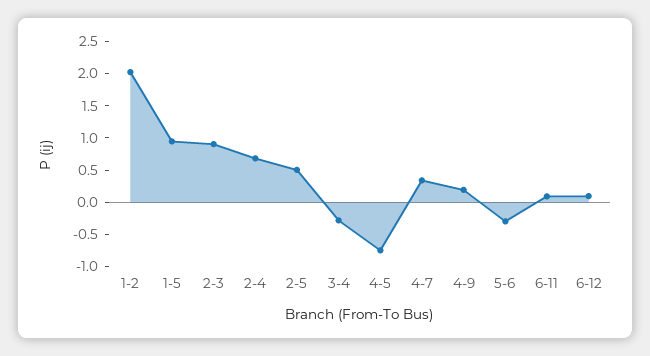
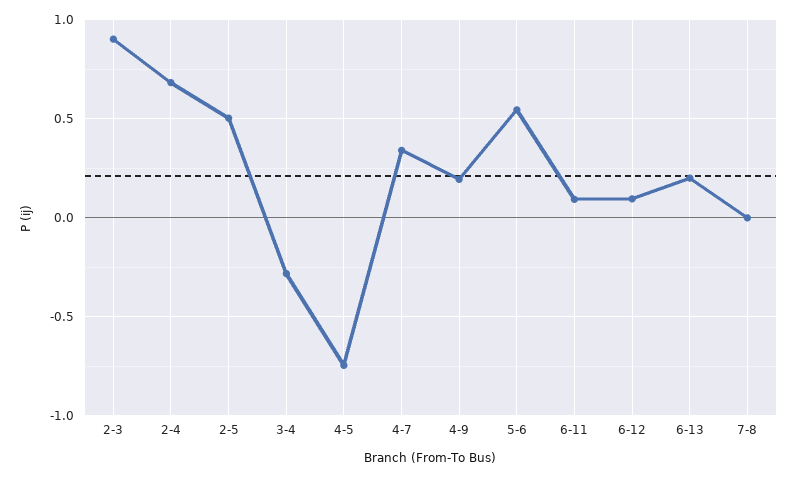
1-2: 2 -> none
1-5: 1 -> none
5-6: -0.25 -> 0.55
6-13: none -> 0.2
7-8: none -> 0

